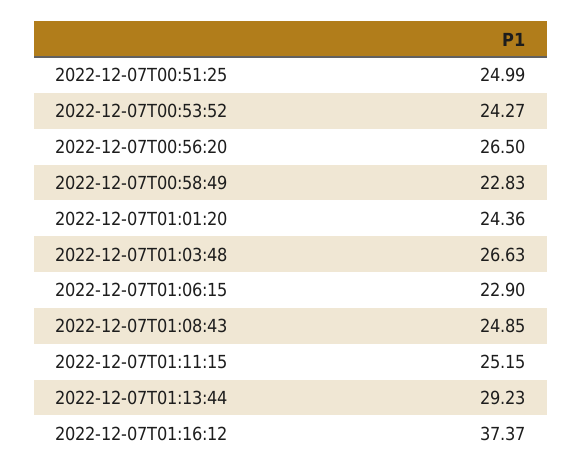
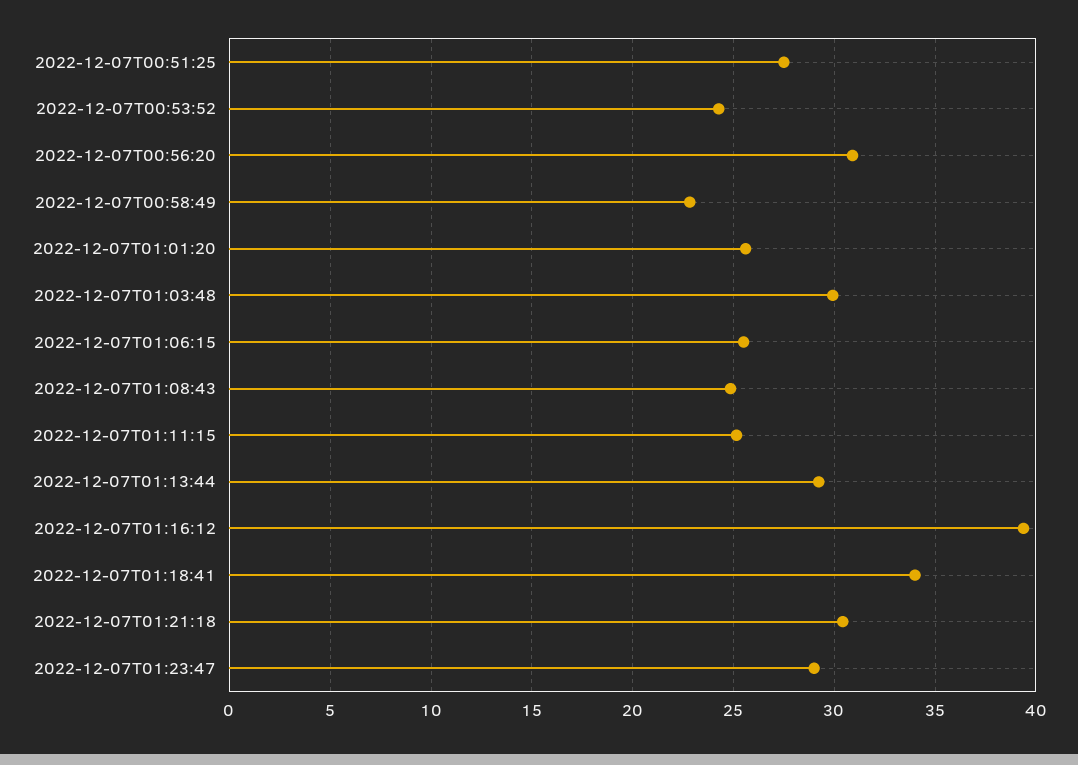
2022-12-07T00:51:25: 24.99 -> 27.5
2022-12-07T00:56:20: 26.5 -> 31
2022-12-07T01:01:20: 24.36 -> 25.5
2022-12-07T01:03:48: 26.63 -> 30
2022-12-07T01:06:15: 22.9 -> 25.5
2022-12-07T01:16:12: 37.37 -> 39.5
2022-12-07T01:18:41: none -> 34
2022-12-07T01:21:18: none -> 30.5
2022-12-07T01:23:47: none -> 29

